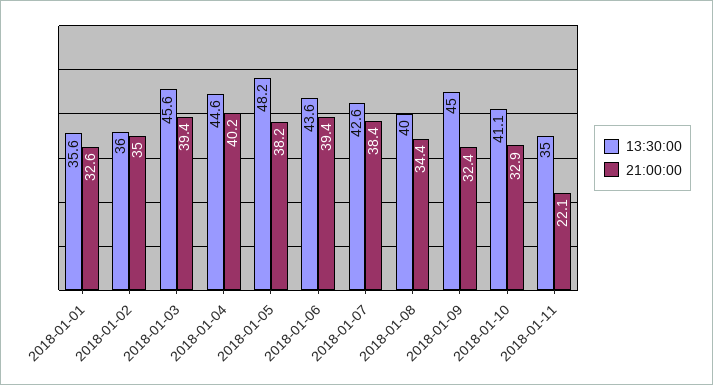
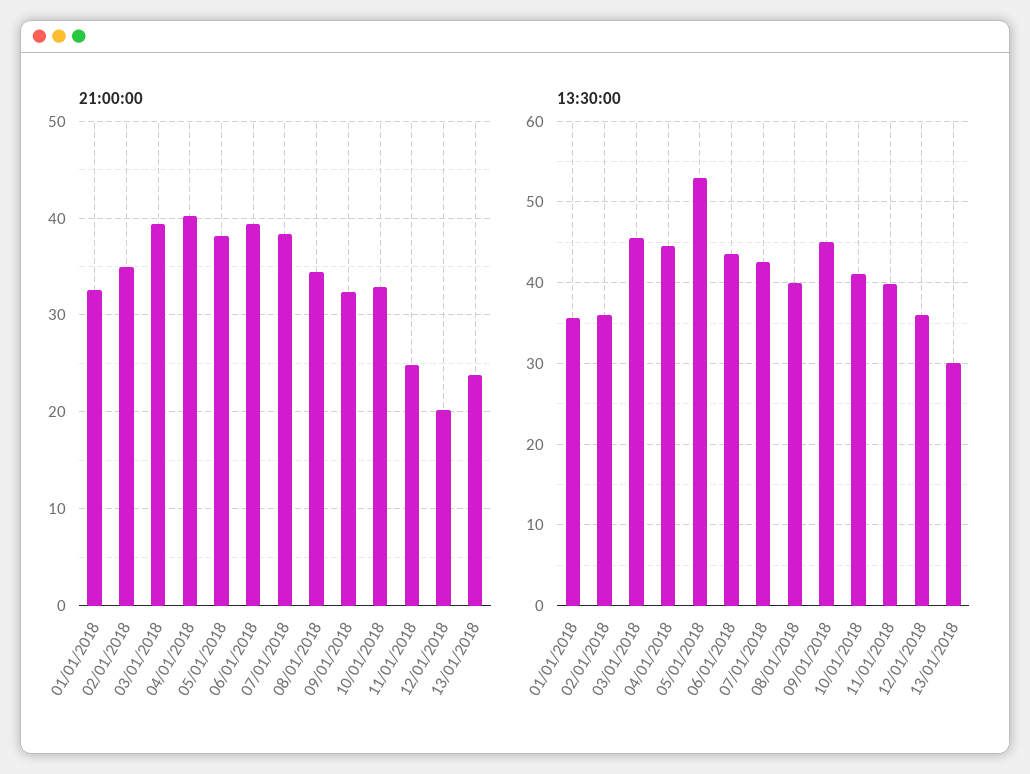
13:30:00, 2018-01-05: 48.2 -> 53
13:30:00, 2018-01-11: 35 -> 40
21:00:00, 2018-01-11: 22.1 -> 25
21:00:00, 12/01/2018: none -> 20
21:00:00, 13/01/2018: none -> 24
13:30:00, 12/01/2018: none -> 36
13:30:00, 13/01/2018: none -> 30

